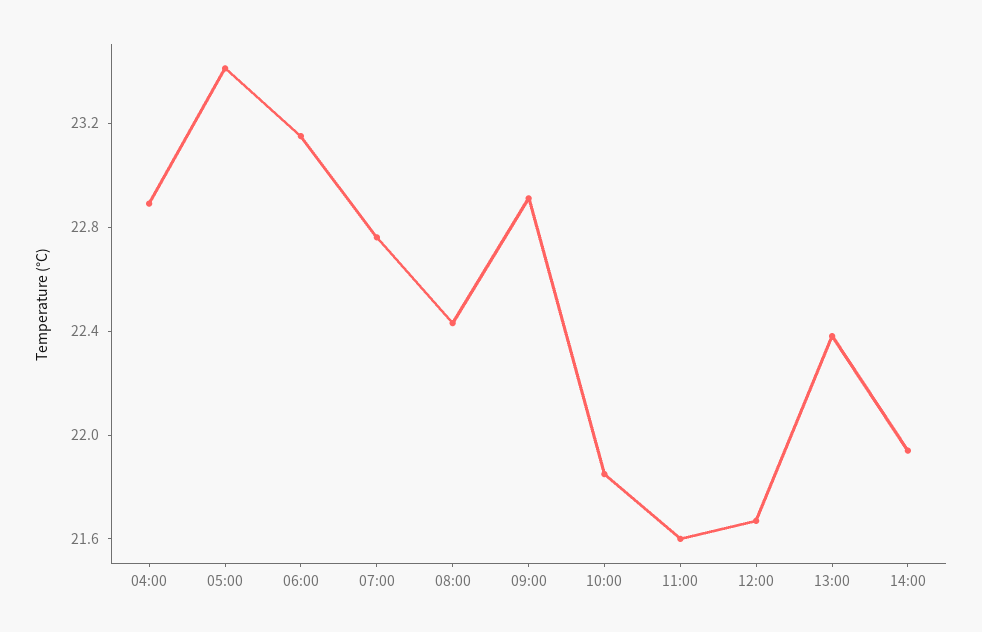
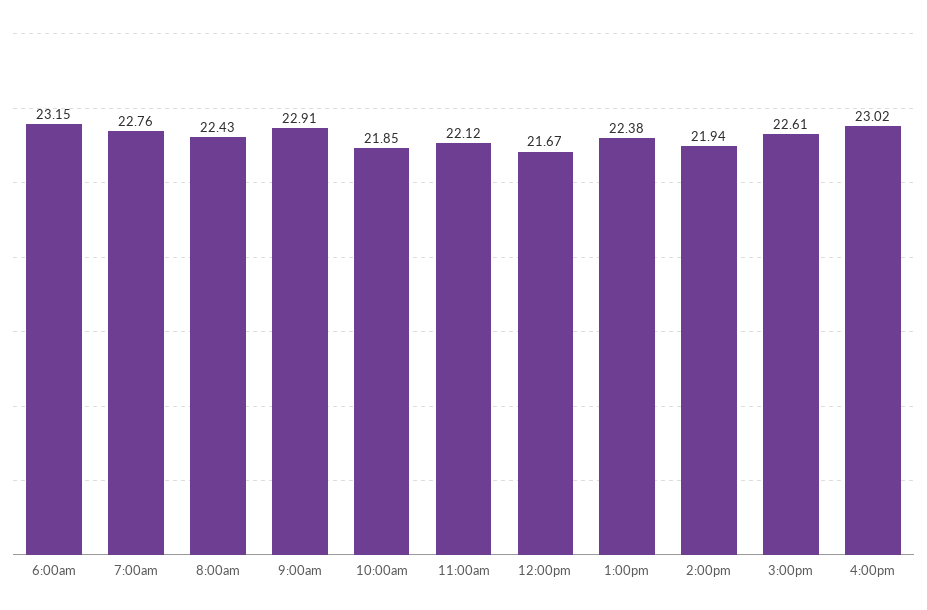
04:00: 22.9 -> none
05:00: 23.4 -> none
11:00: 21.6 -> 22.12
3:00pm: none -> 22.61
4:00pm: none -> 23.02

